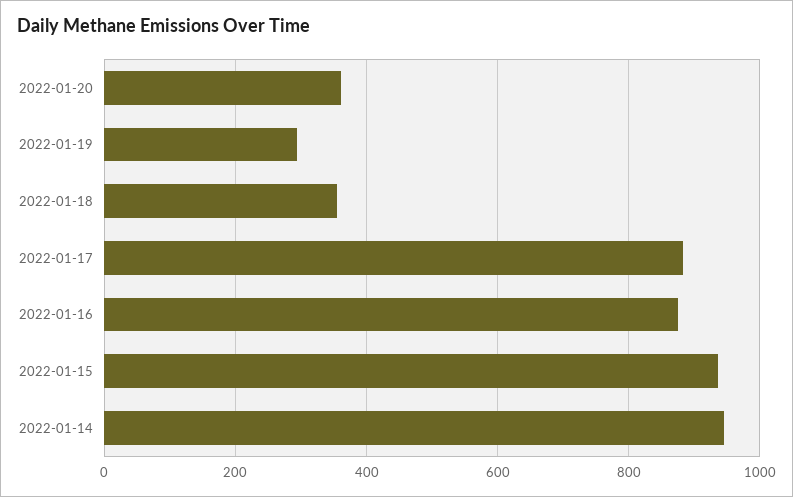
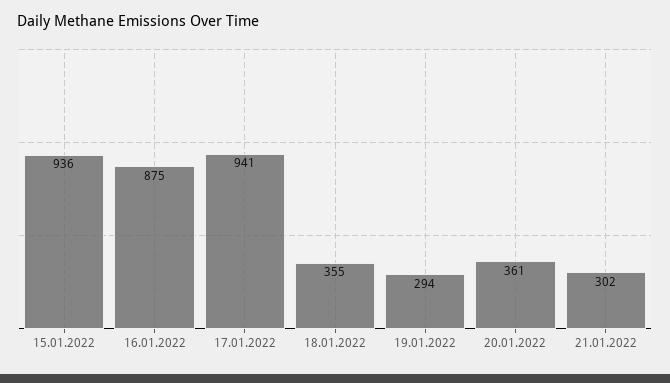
2022-01-17: 880 -> 941
2022-01-14: 940 -> none
21.01.2022: none -> 302

